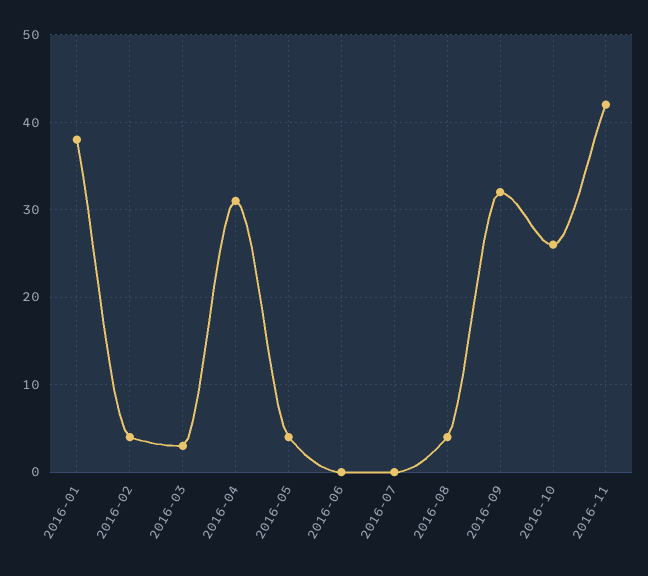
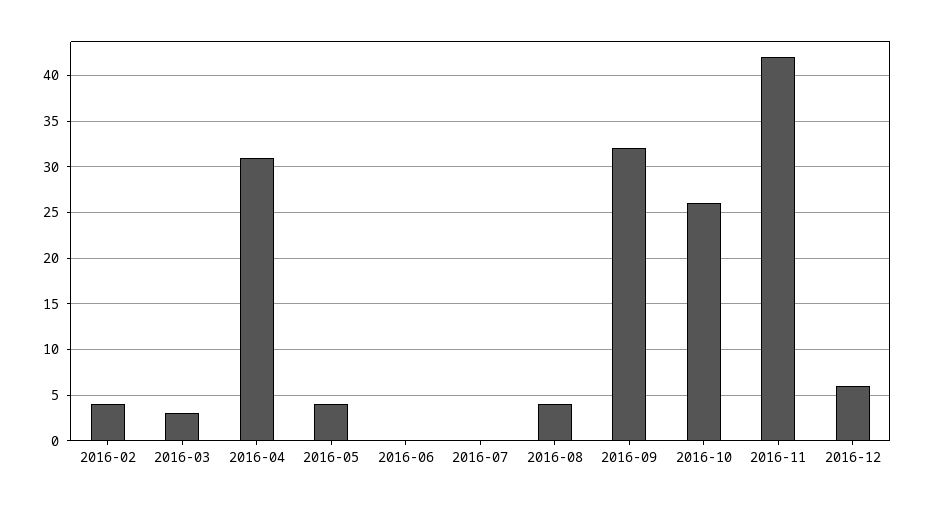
2016-01: 38 -> none
2016-12: none -> 6

